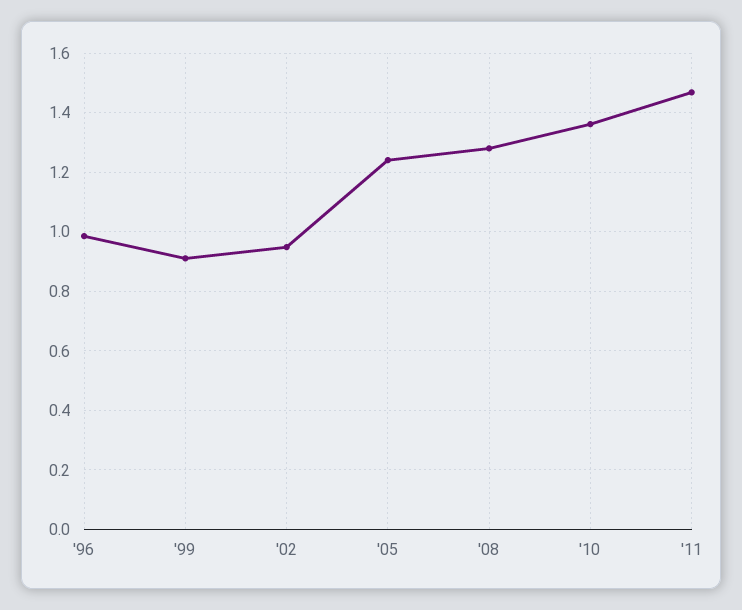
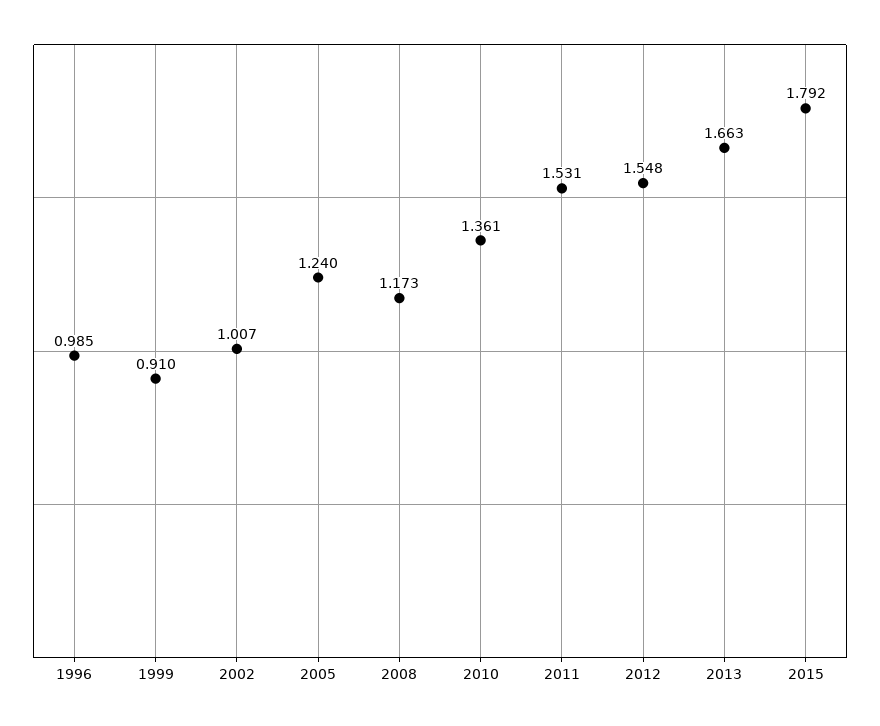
'02: 0.95 -> 1.007
'08: 1.275 -> 1.173
'11: 1.475 -> 1.531
2012: none -> 1.548
2013: none -> 1.663
2015: none -> 1.792

